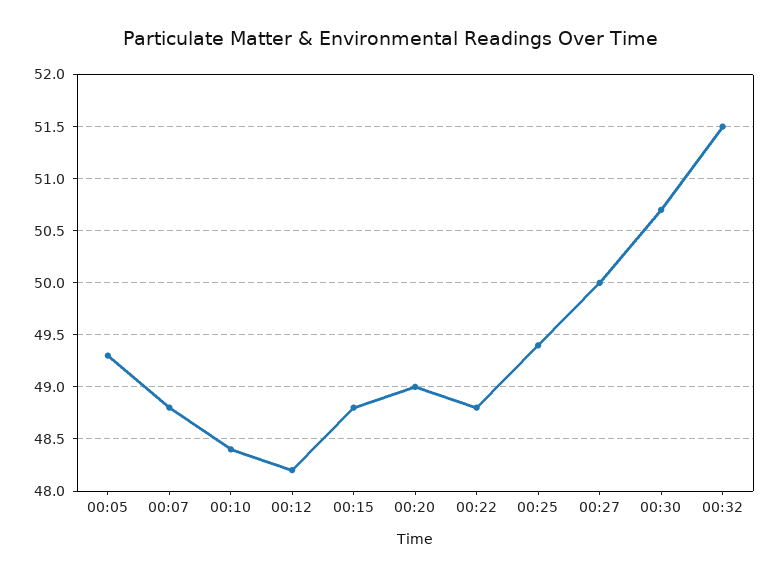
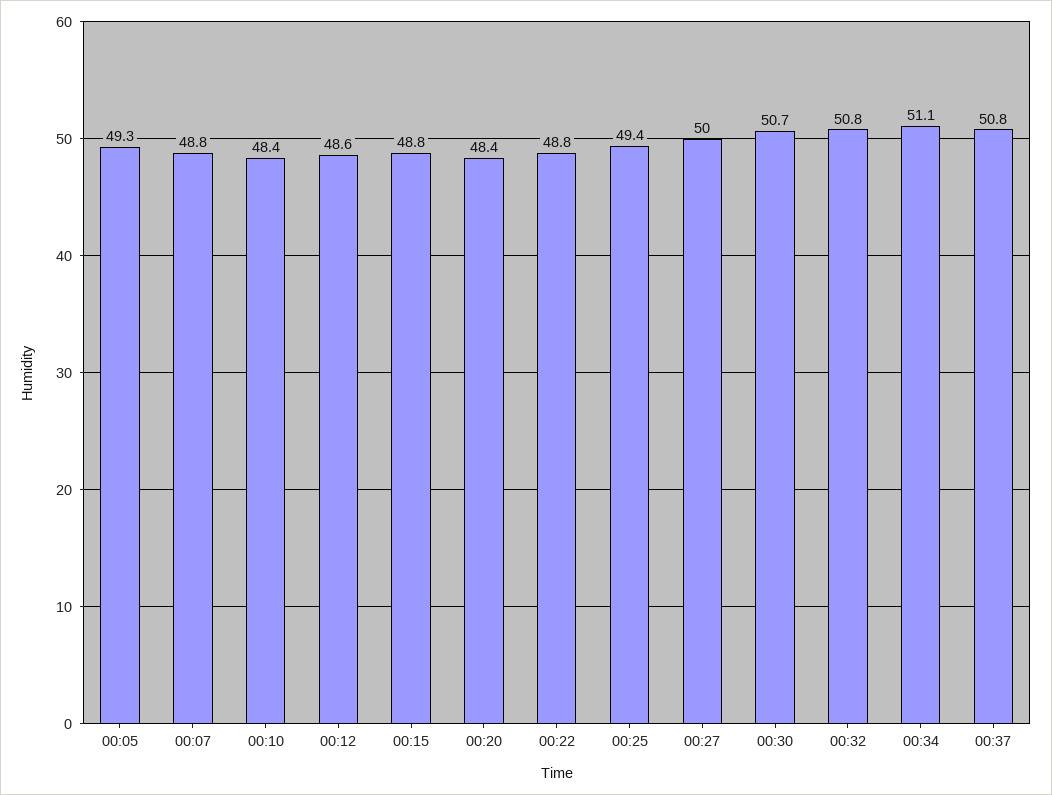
00:12: 48.2 -> 48.6
00:20: 49 -> 48.4
00:32: 51.5 -> 50.8
00:34: none -> 51.1
00:37: none -> 50.8

